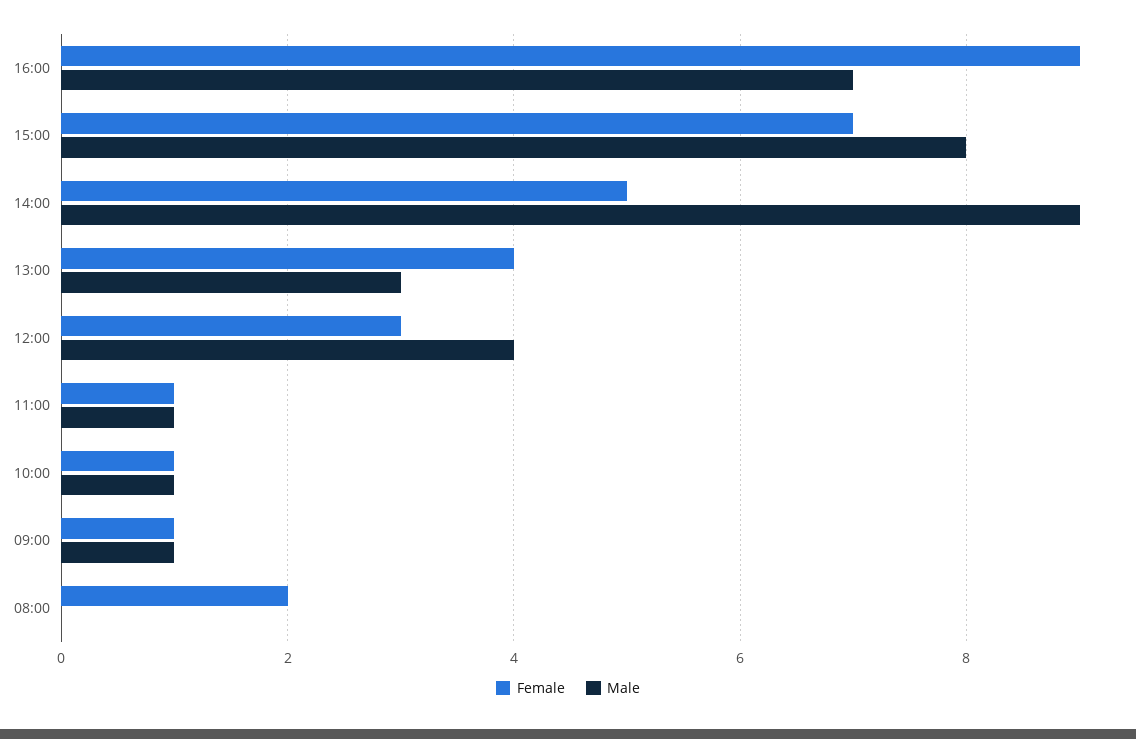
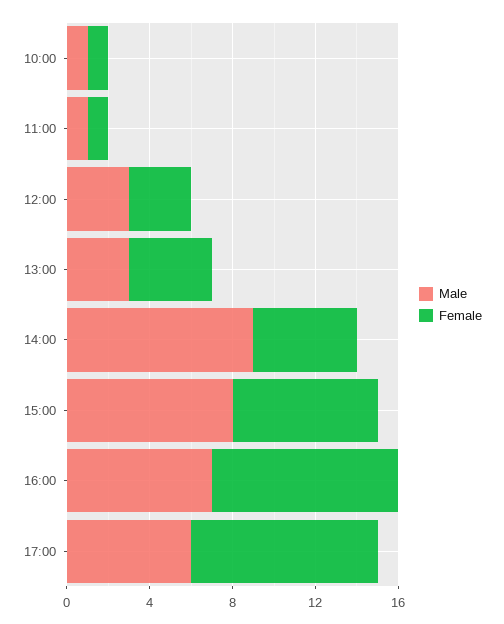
Male, 12:00: 4 -> 3
Female, 09:00: 1 -> none
Male, 09:00: 1 -> none
Female, 08:00: 2 -> none
Male, 08:00: 0 -> none
Male, 17:00: none -> 6
Female, 17:00: none -> 9

